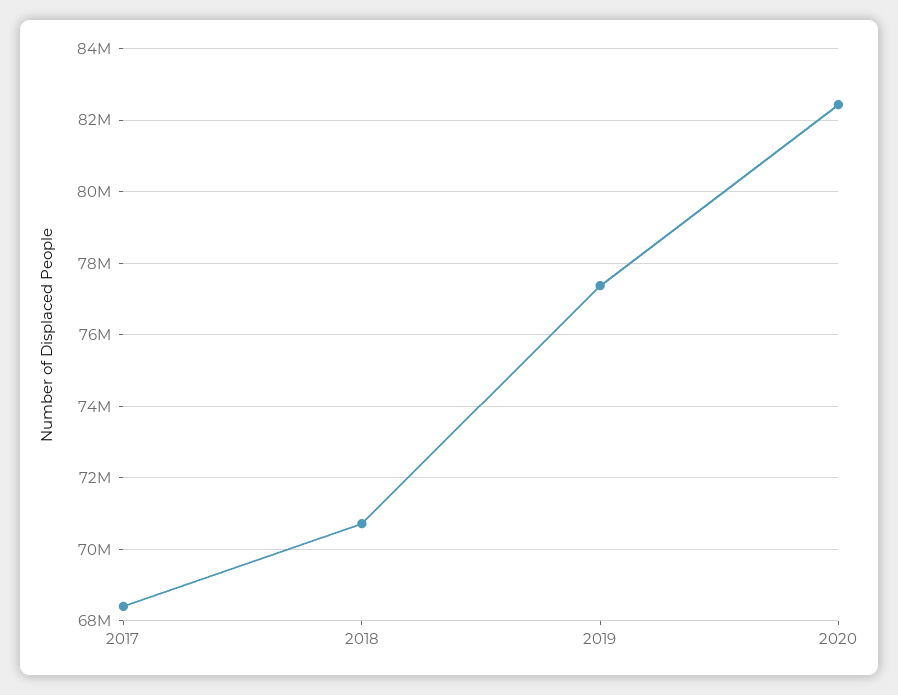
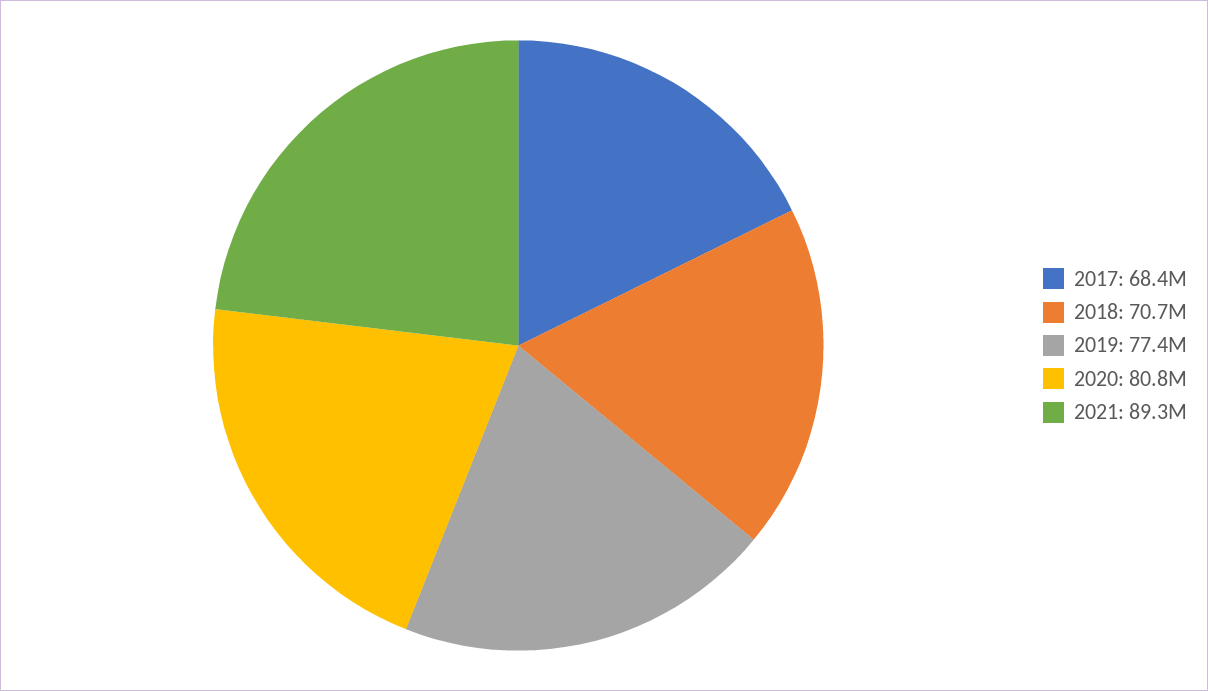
2020: 82400000 -> 80800000
2021: none -> 89300000

